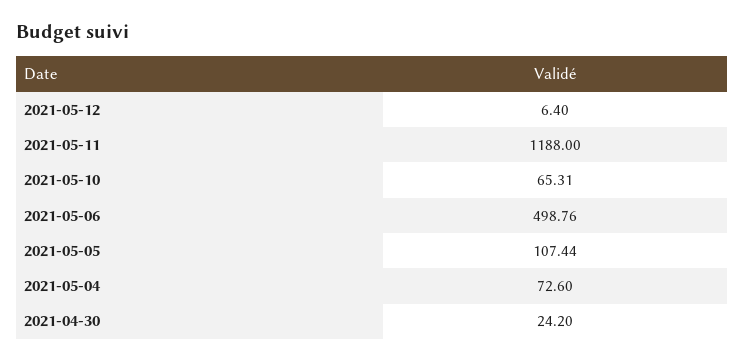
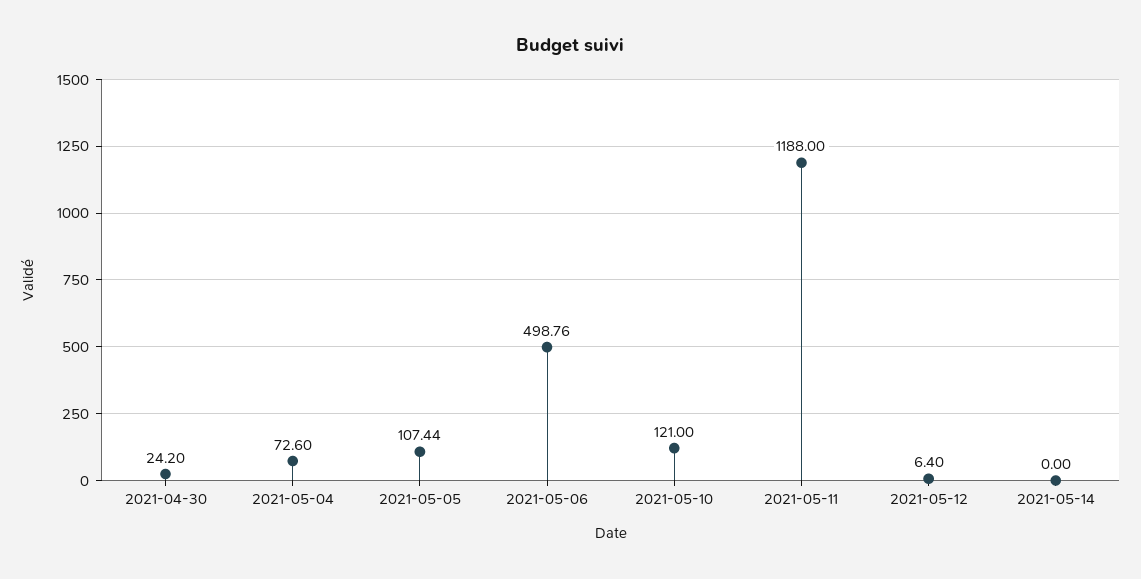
2021-05-10: 65.31 -> 121
2021-05-14: none -> 0

